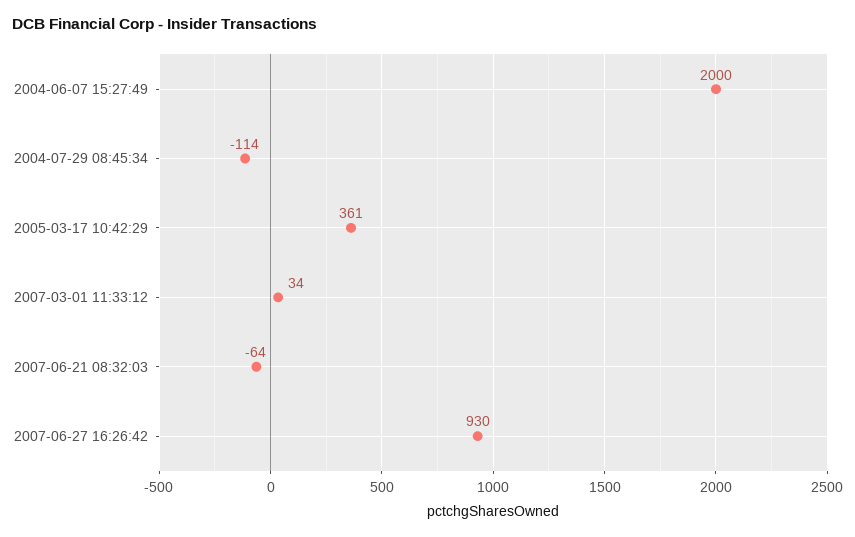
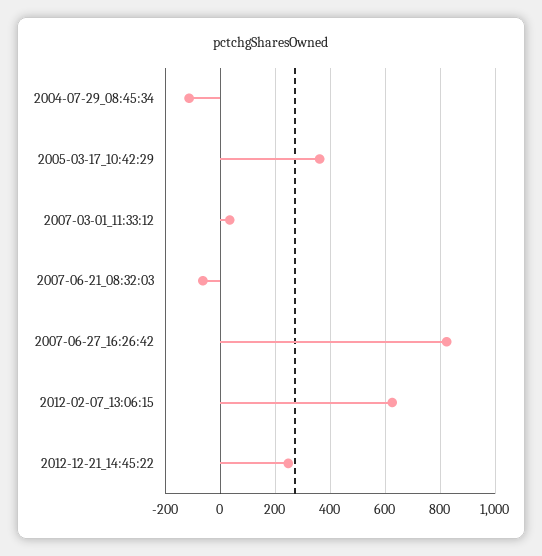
2004-06-07 15:27:49: 2000 -> none
2007-06-27 16:26:42: 930 -> 825
2012-02-07_13:06:15: none -> 625
2012-12-21_14:45:22: none -> 250

